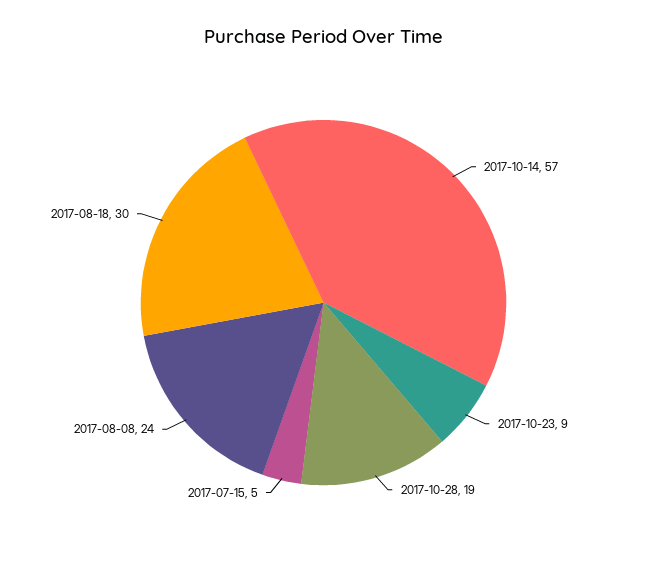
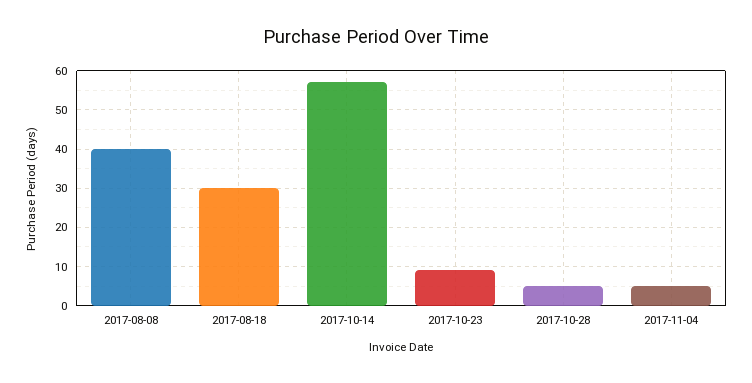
2017-10-28: 19 -> 5
2017-07-15: 5 -> none
2017-08-08: 24 -> 40
2017-11-04: none -> 5

